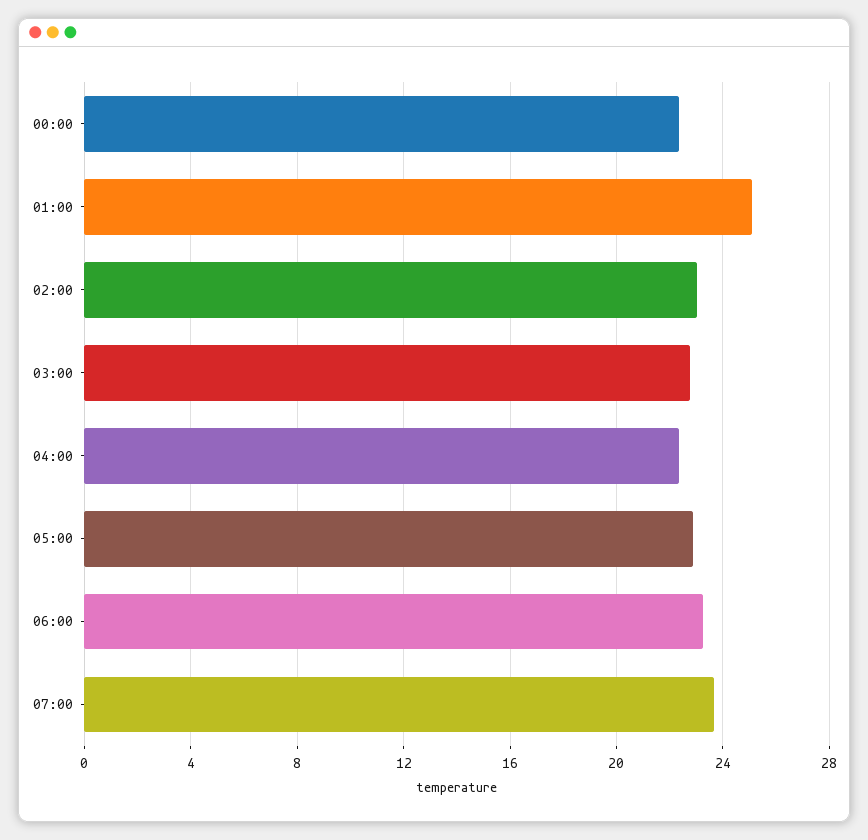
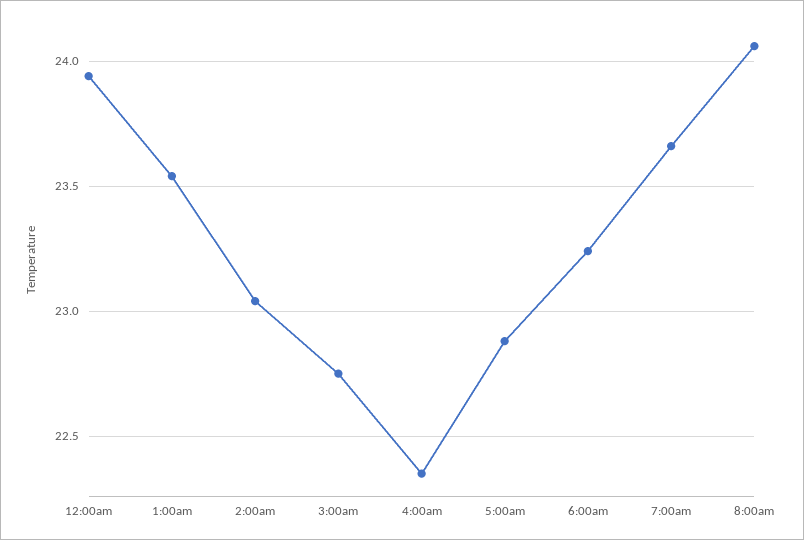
00:00: 22.5 -> 23.95
01:00: 25 -> 23.55
8:00am: none -> 24.05

